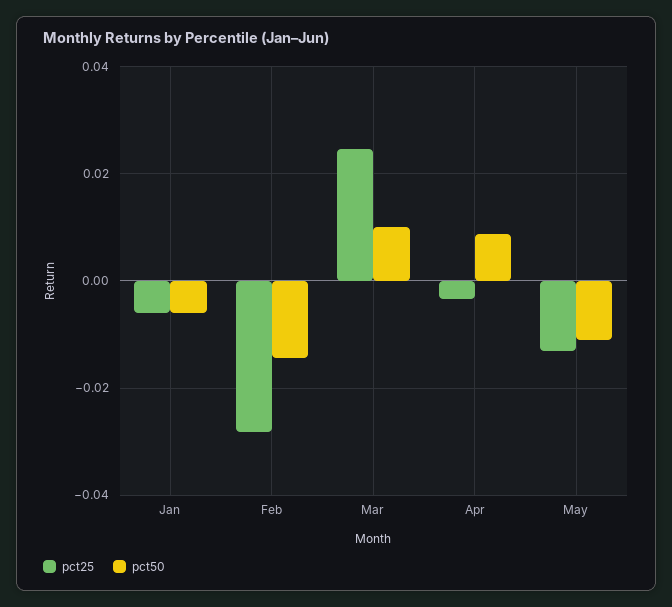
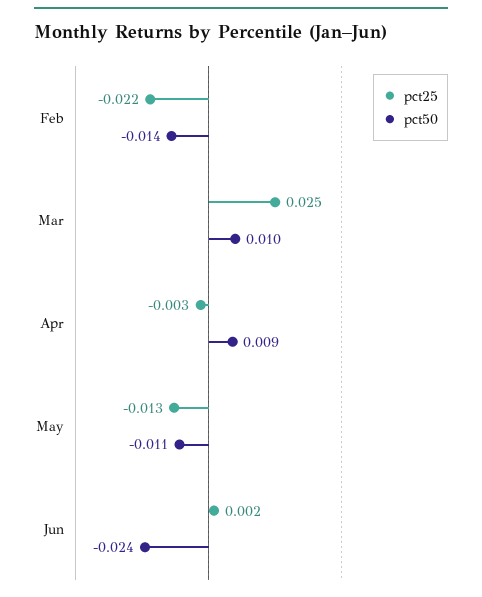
pct25, Jan: -0.006 -> none
pct50, Jan: -0.006 -> none
pct25, Feb: -0.028 -> -0.022
pct25, Jun: none -> 0.002
pct50, Jun: none -> -0.024

